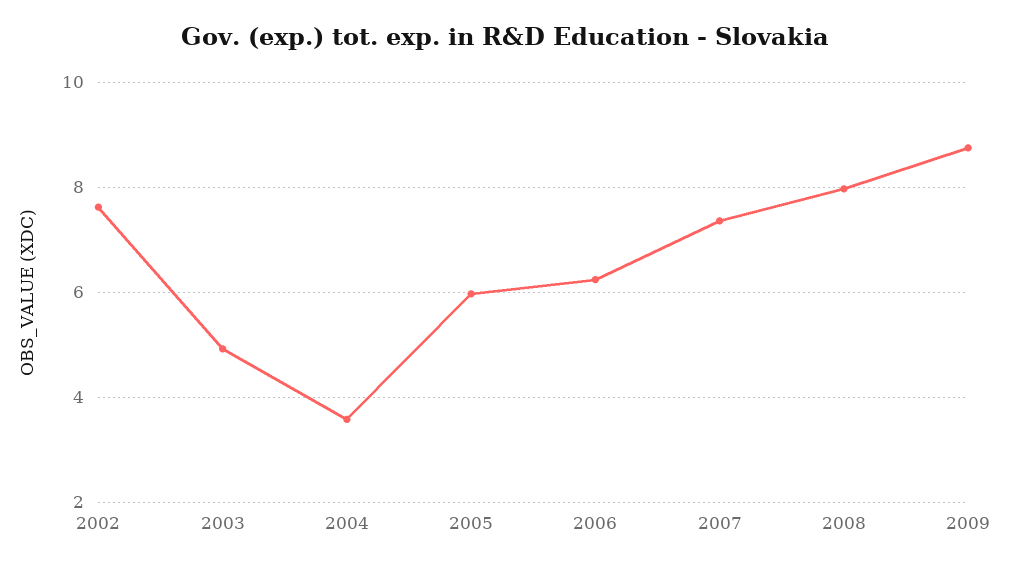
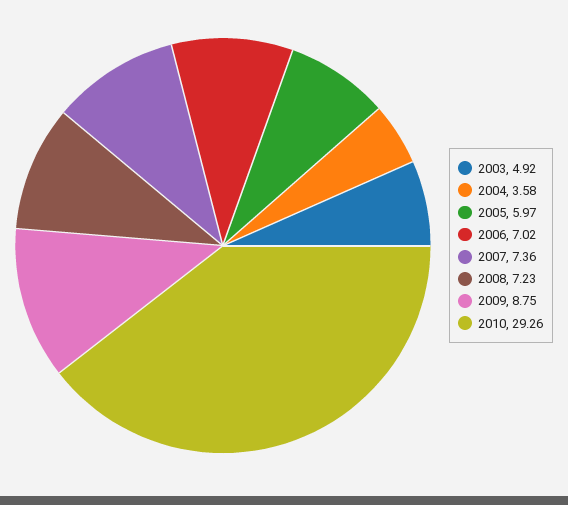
2002: 7.6 -> none
2006: 6.2 -> 7.02
2008: 8 -> 7.23
2010: none -> 29.26

